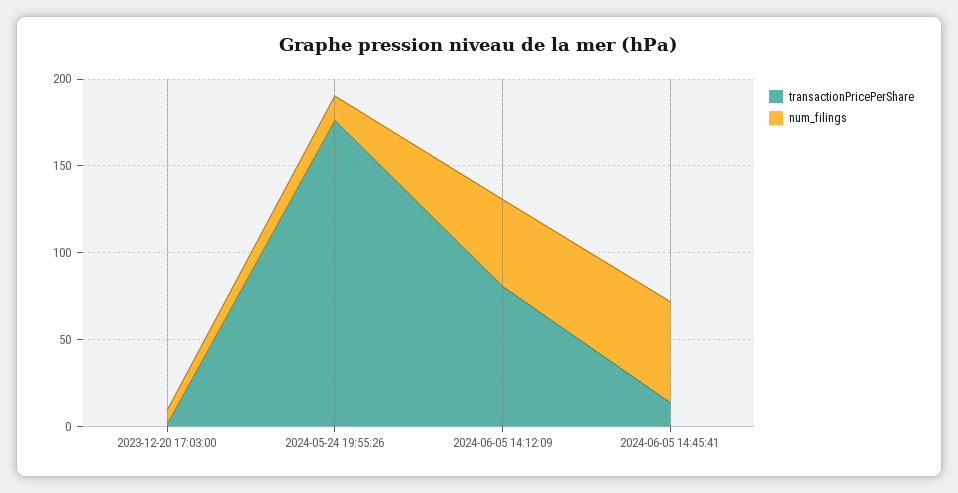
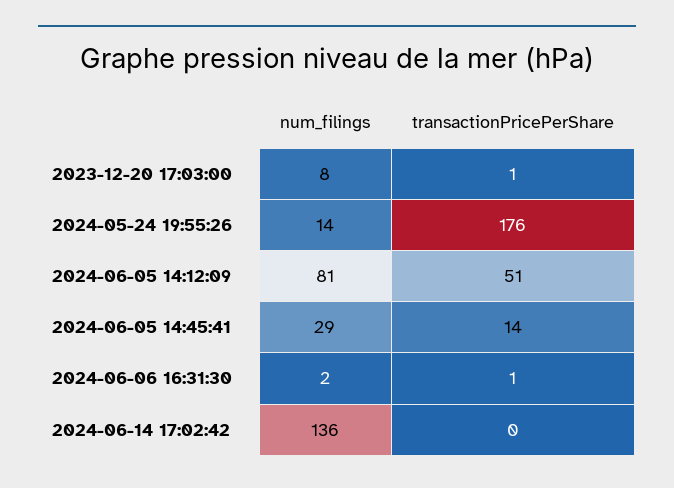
transactionPricePerShare, 2024-06-05 14:12:09: 80 -> 51
num_filings, 2024-06-05 14:12:09: 50 -> 81
num_filings, 2024-06-05 14:45:41: 60 -> 29
num_filings, 2024-06-06 16:31:30: none -> 2
transactionPricePerShare, 2024-06-06 16:31:30: none -> 1
num_filings, 2024-06-14 17:02:42: none -> 136
transactionPricePerShare, 2024-06-14 17:02:42: none -> 0

